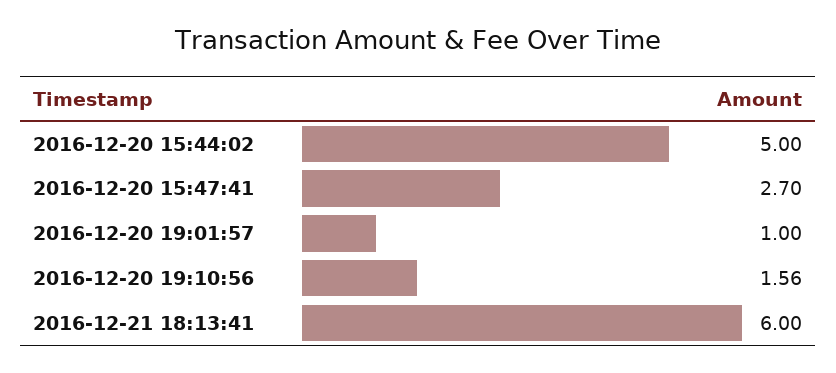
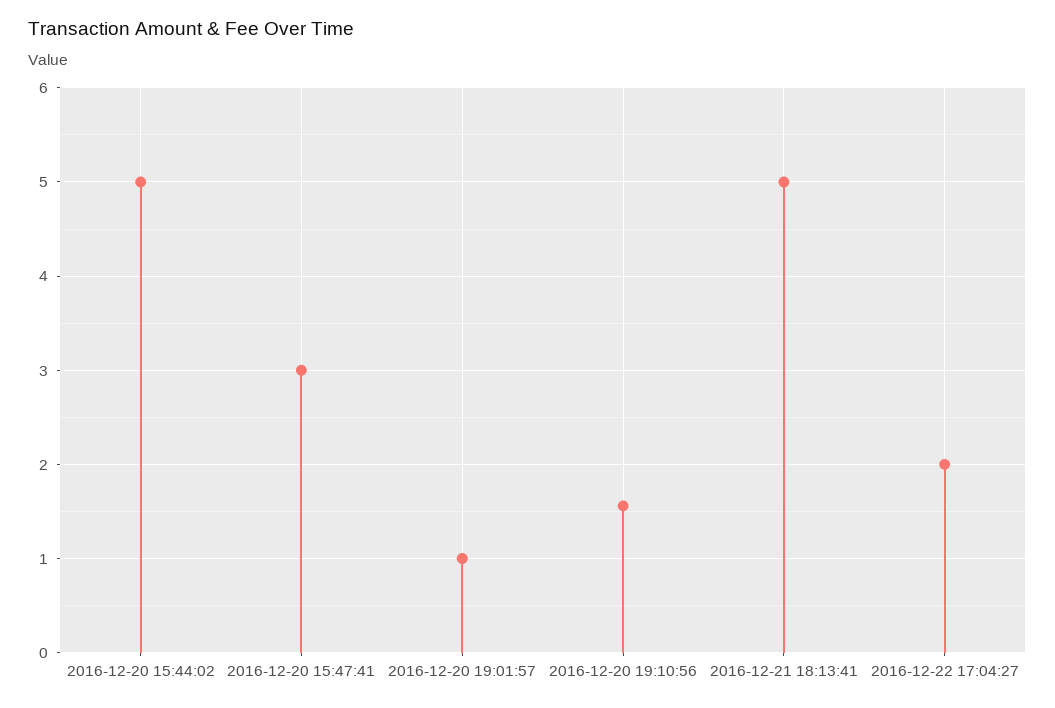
2016-12-20 15:47:41: 2.7 -> 3
2016-12-21 18:13:41: 6 -> 5
2016-12-22 17:04:27: none -> 2

